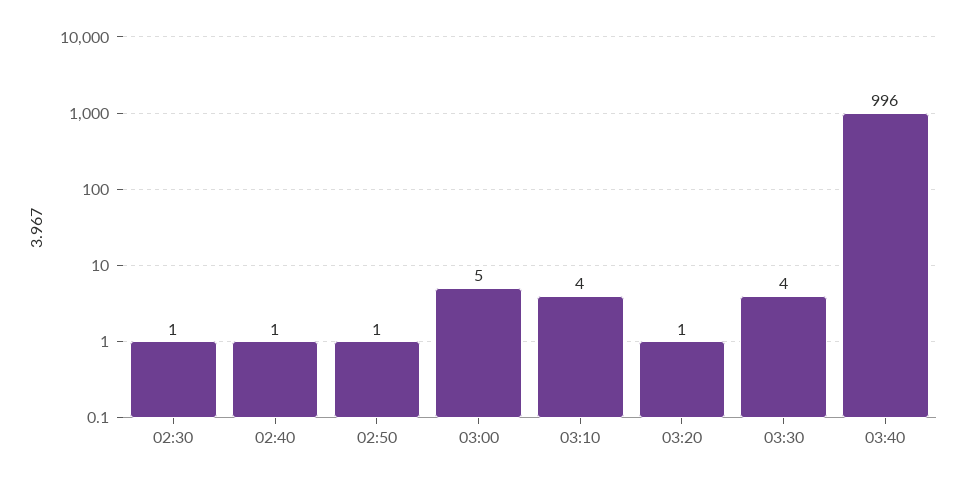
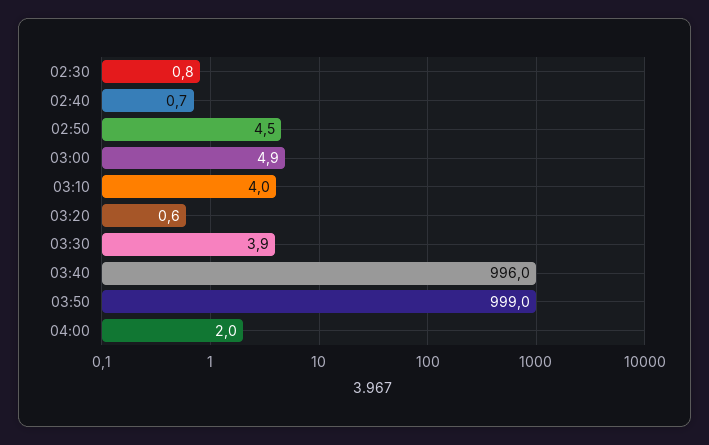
02:50: 1 -> 4.5
03:50: none -> 999
04:00: none -> 2

